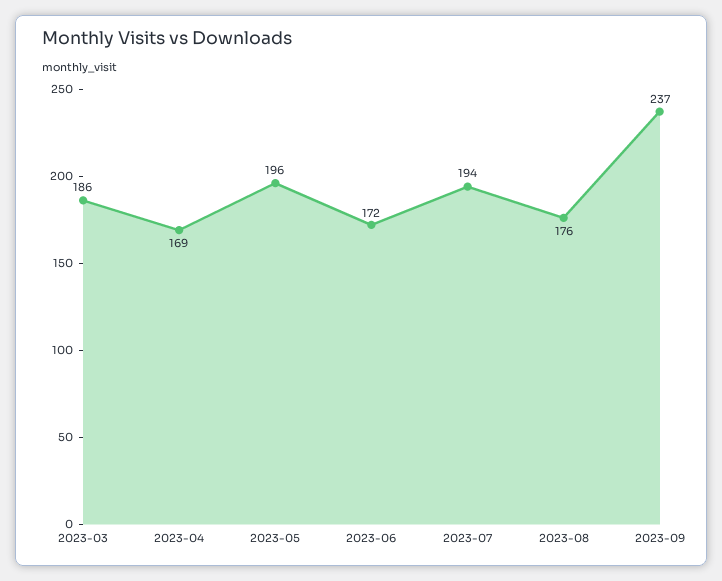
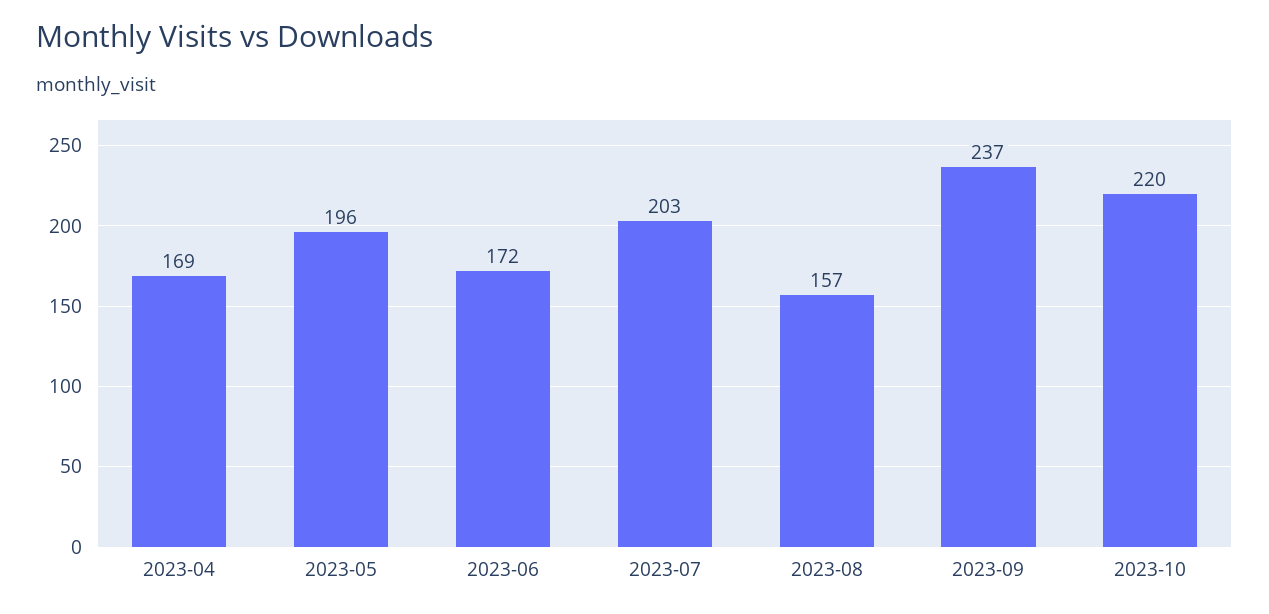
2023-03: 186 -> none
2023-07: 194 -> 203
2023-08: 176 -> 157
2023-10: none -> 220

